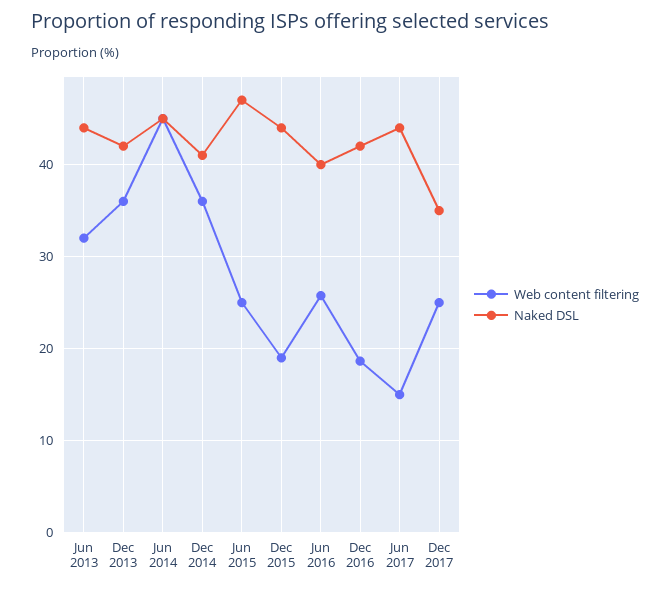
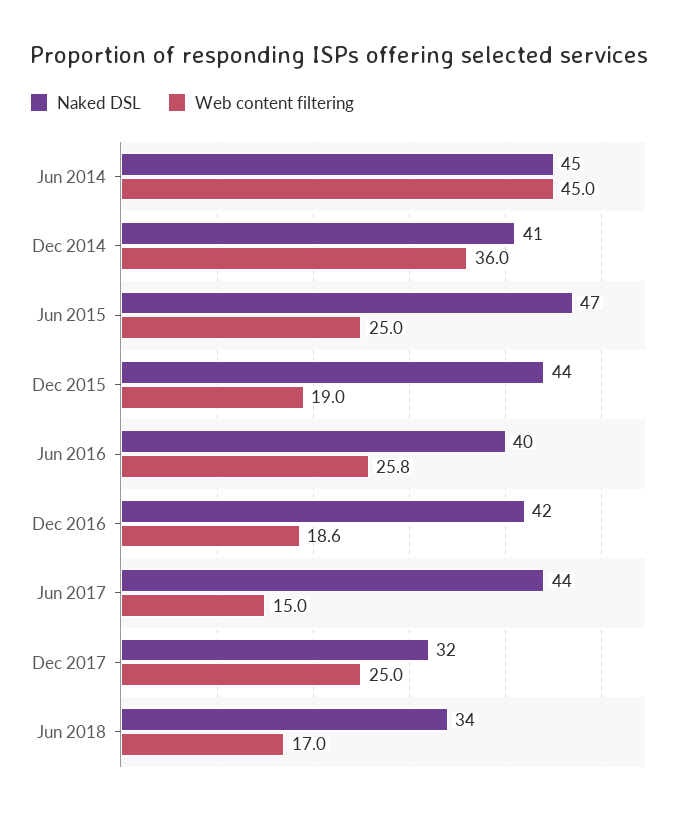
Web content filtering, Jun 2013: 32 -> none
Naked DSL, Jun 2013: 44 -> none
Web content filtering, Dec 2013: 36 -> none
Naked DSL, Dec 2013: 42 -> none
Naked DSL, Dec 2017: 35 -> 32
Naked DSL, Jun 2018: none -> 34
Web content filtering, Jun 2018: none -> 17

